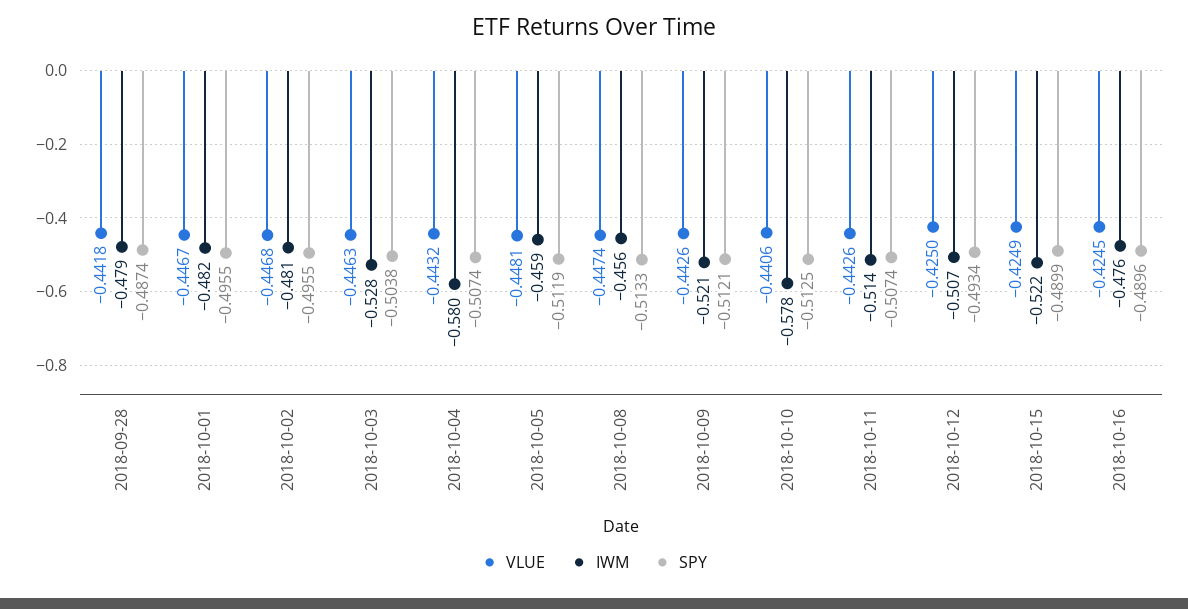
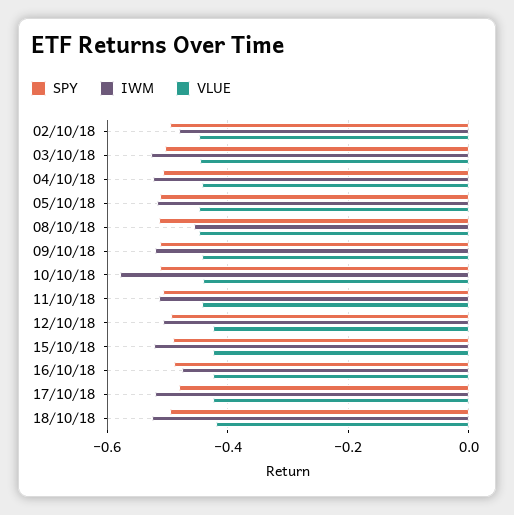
VLUE, 2018-09-28: -0.4418 -> none
IWM, 2018-09-28: -0.479 -> none
SPY, 2018-09-28: -0.4874 -> none
VLUE, 2018-10-01: -0.4467 -> none
IWM, 2018-10-01: -0.482 -> none
SPY, 2018-10-01: -0.4955 -> none
IWM, 2018-10-04: -0.58 -> -0.52
IWM, 2018-10-05: -0.459 -> -0.52
SPY, 17/10/18: none -> -0.48
IWM, 17/10/18: none -> -0.52
VLUE, 17/10/18: none -> -0.42
SPY, 18/10/18: none -> -0.5
IWM, 18/10/18: none -> -0.52
VLUE, 18/10/18: none -> -0.42

